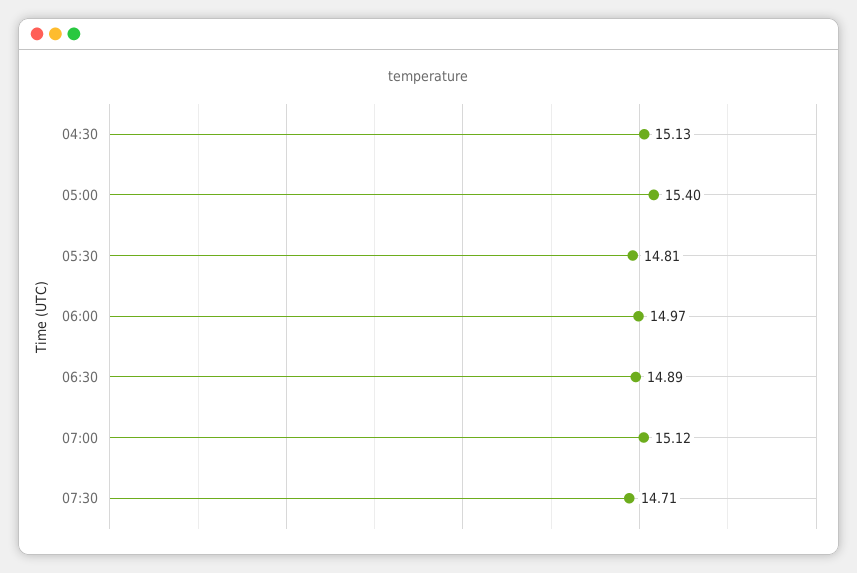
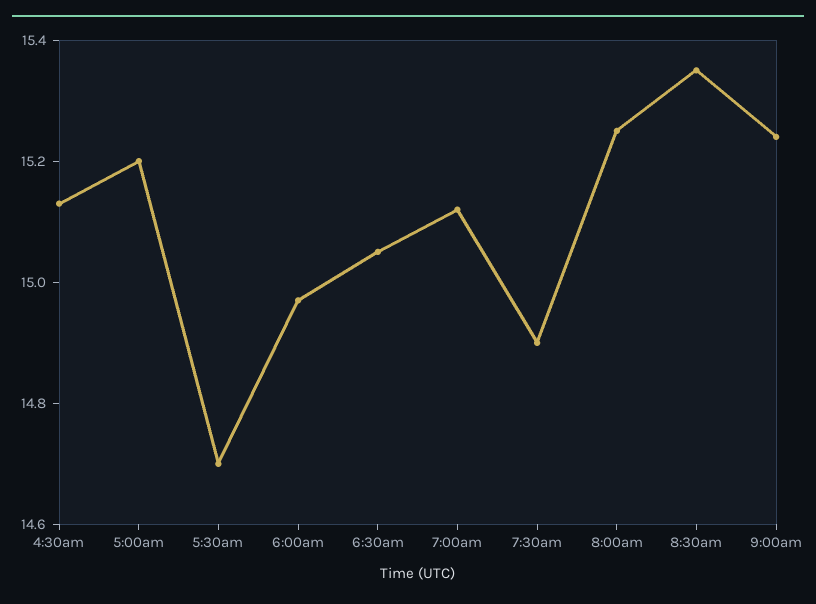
05:00: 15.4 -> 15.2
05:30: 14.81 -> 14.7
06:30: 14.89 -> 15.05
07:30: 14.71 -> 14.9
8:00am: none -> 15.25
8:30am: none -> 15.35
9:00am: none -> 15.25

